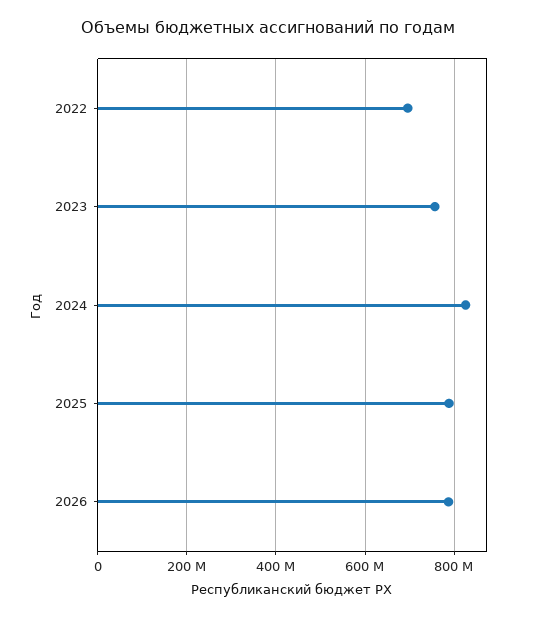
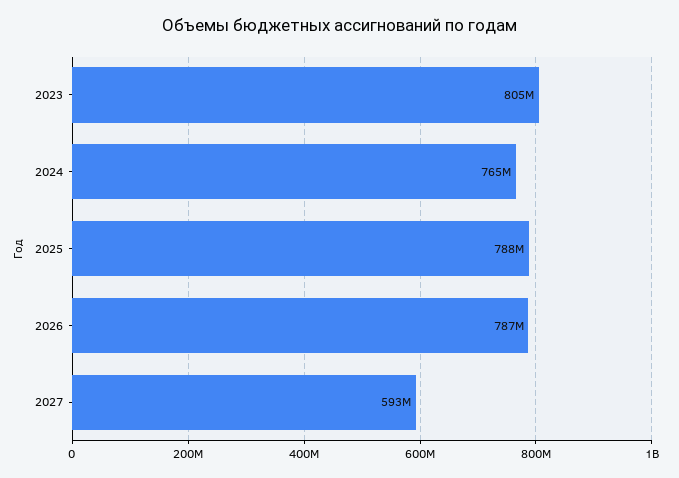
2022: 700000000 -> none
2023: 760000000 -> 805000000
2024: 820000000 -> 765000000
2027: none -> 593000000

